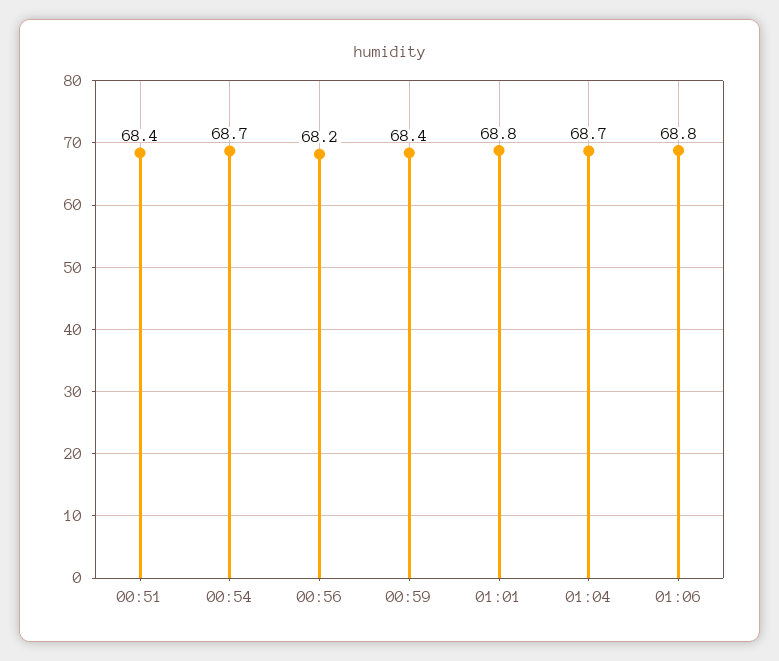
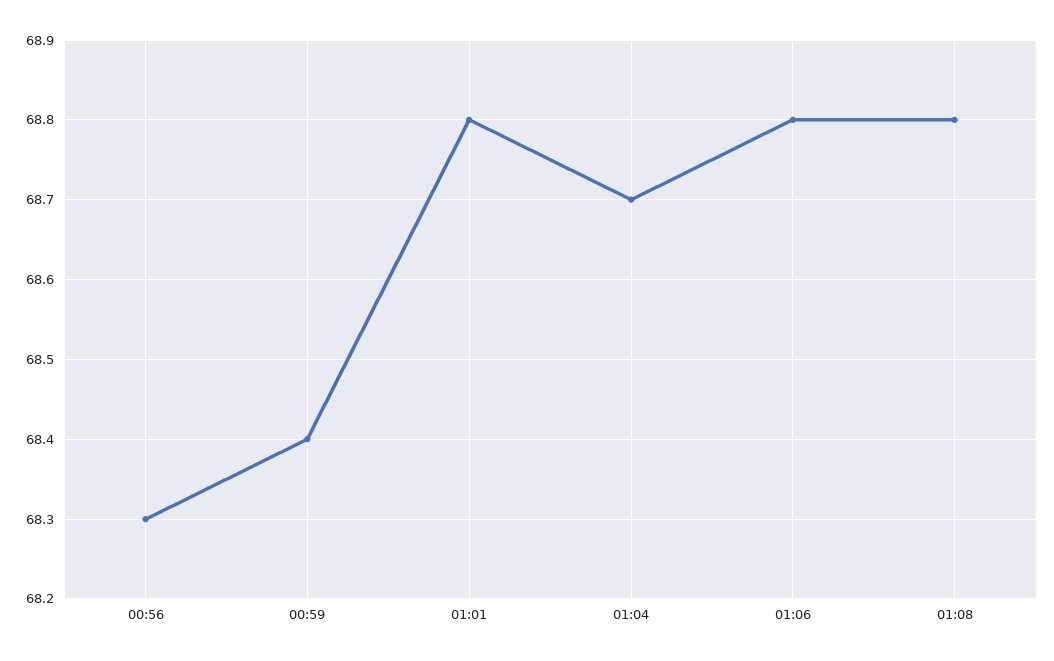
00:51: 68.4 -> none
00:54: 68.7 -> none
00:56: 68.2 -> 68.3
01:08: none -> 68.8

